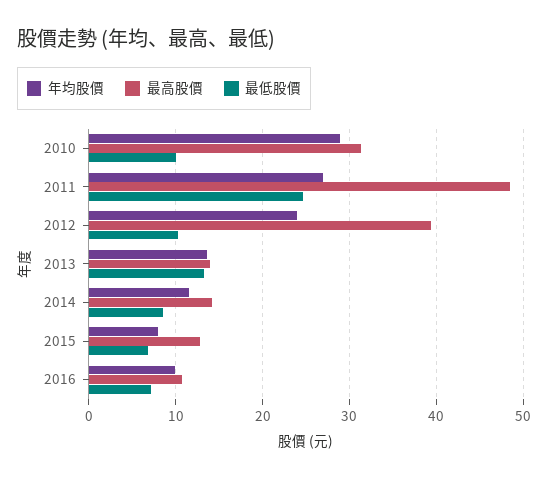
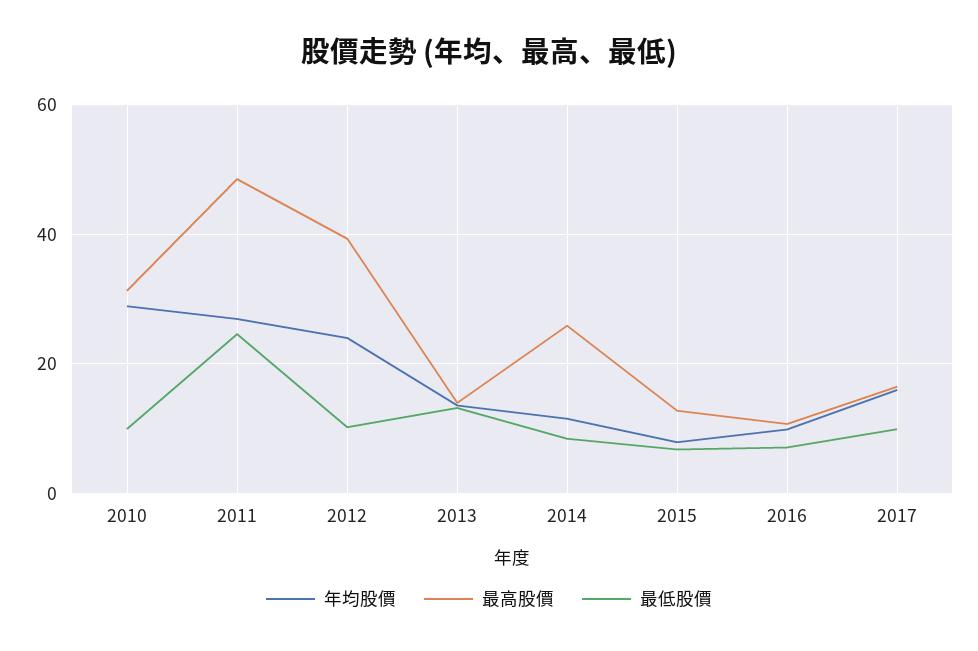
最高股價, 2014: 14 -> 26
年均股價, 2017: none -> 16
最高股價, 2017: none -> 16
最低股價, 2017: none -> 10

